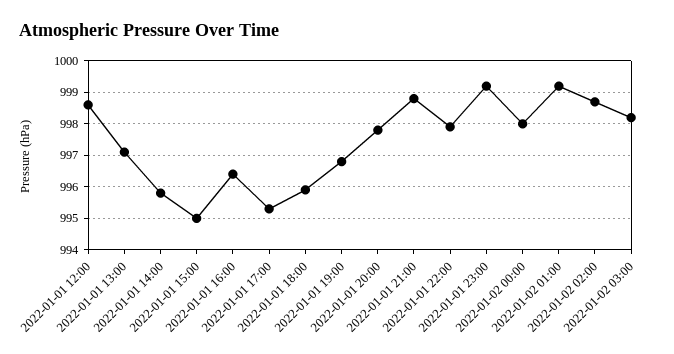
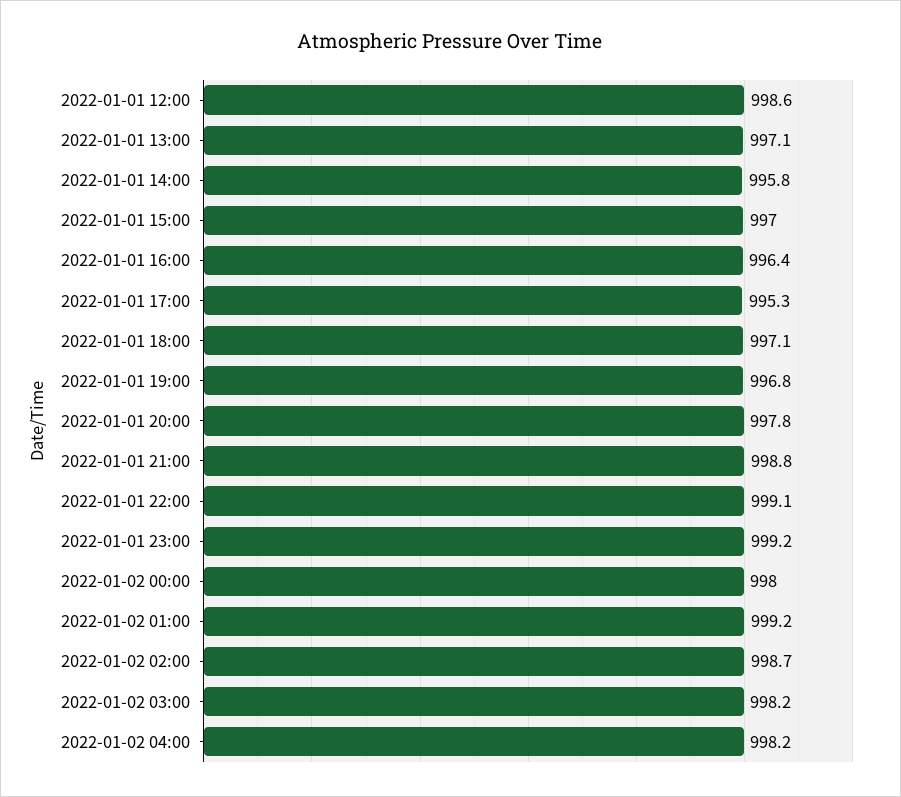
2022-01-01 15:00: 995 -> 997
2022-01-01 18:00: 996 -> 997.1
2022-01-01 22:00: 998 -> 999.1
2022-01-02 04:00: none -> 998.2

